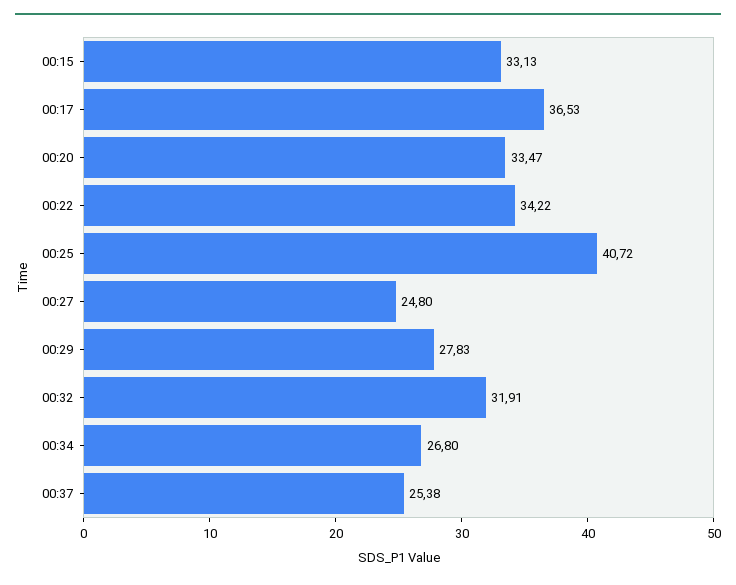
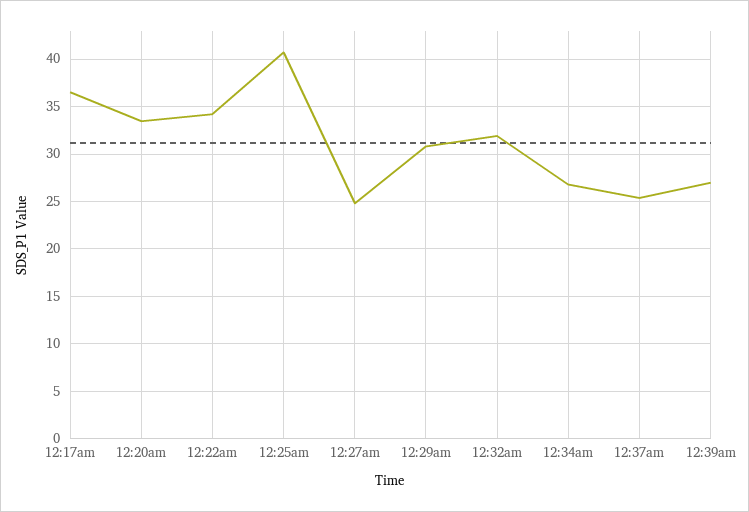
00:15: 33.13 -> none
00:29: 27.83 -> 31
12:39am: none -> 27

